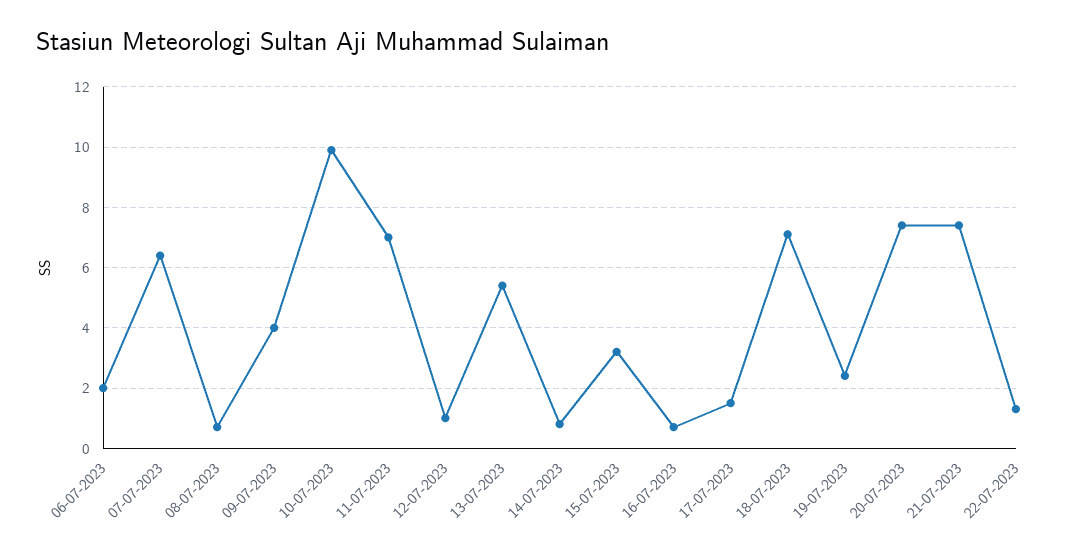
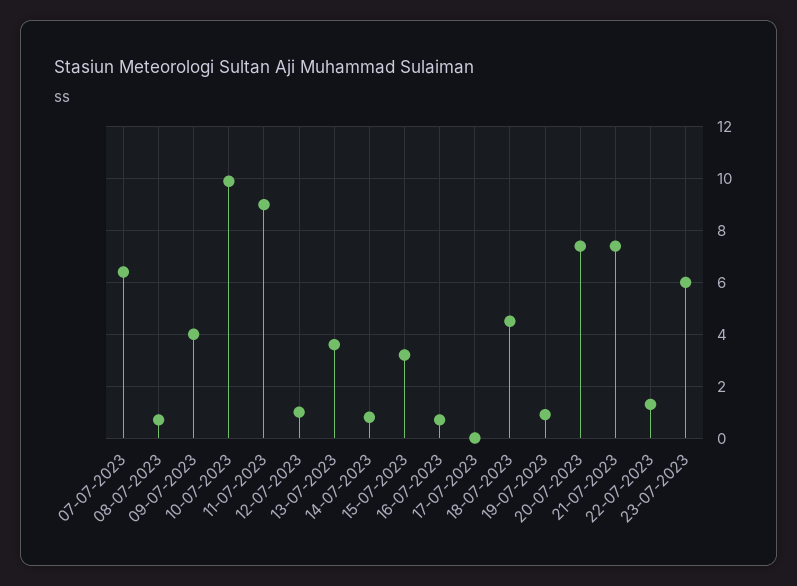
06-07-2023: 2 -> none
11-07-2023: 7 -> 9
13-07-2023: 5.5 -> 3.5
17-07-2023: 1.5 -> 0
18-07-2023: 7 -> 4.5
19-07-2023: 2.5 -> 1
23-07-2023: none -> 6

